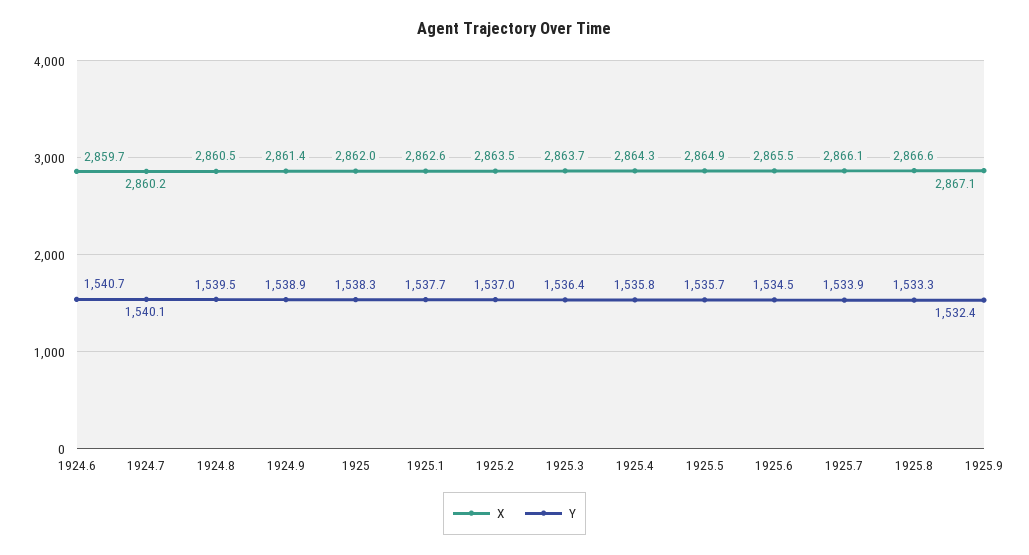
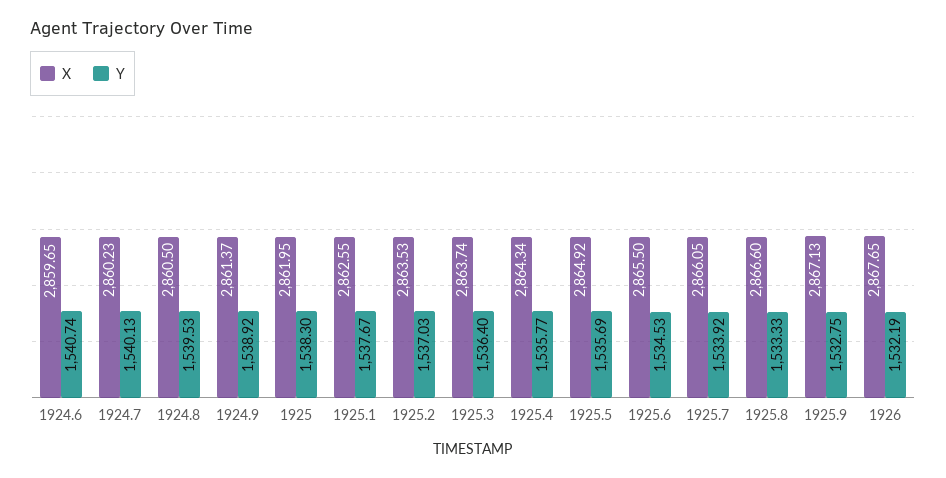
Y, 1925.9: 1532.4 -> 1532.75
X, 1926: none -> 2867.65
Y, 1926: none -> 1532.19

